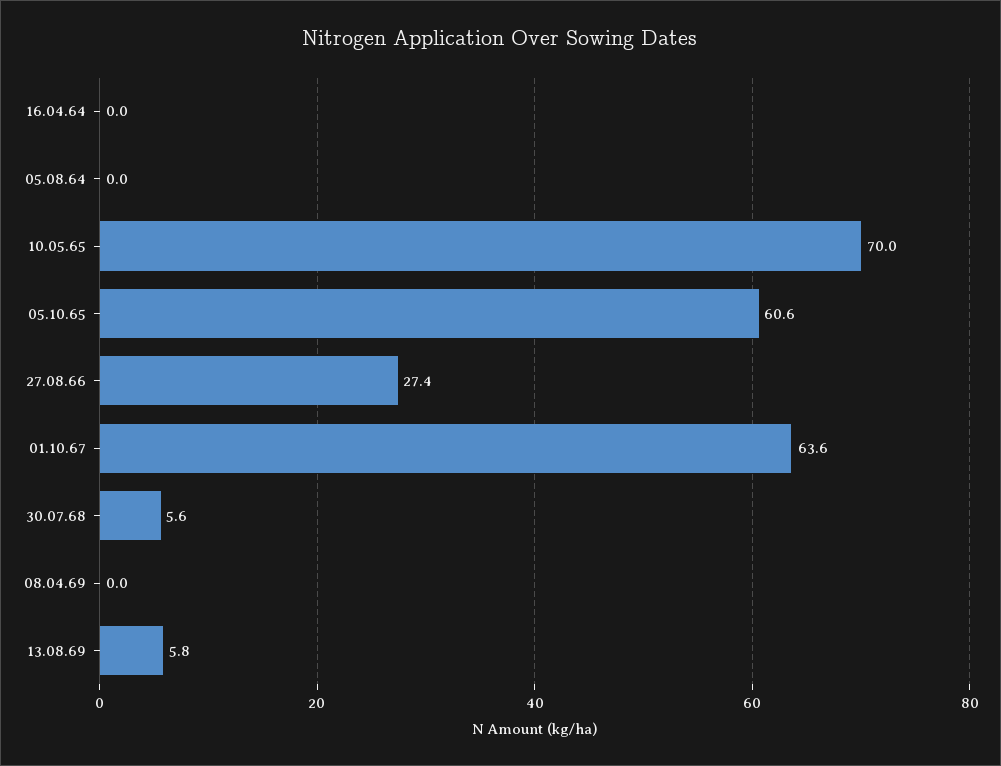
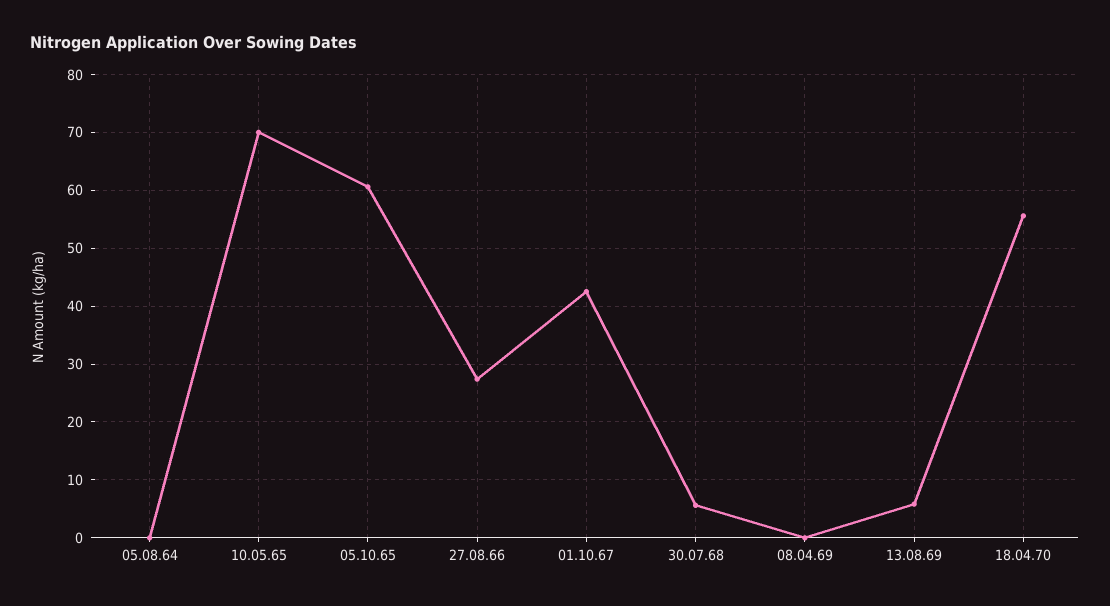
16.04.64: 0 -> none
01.10.67: 63.6 -> 42
18.04.70: none -> 56

